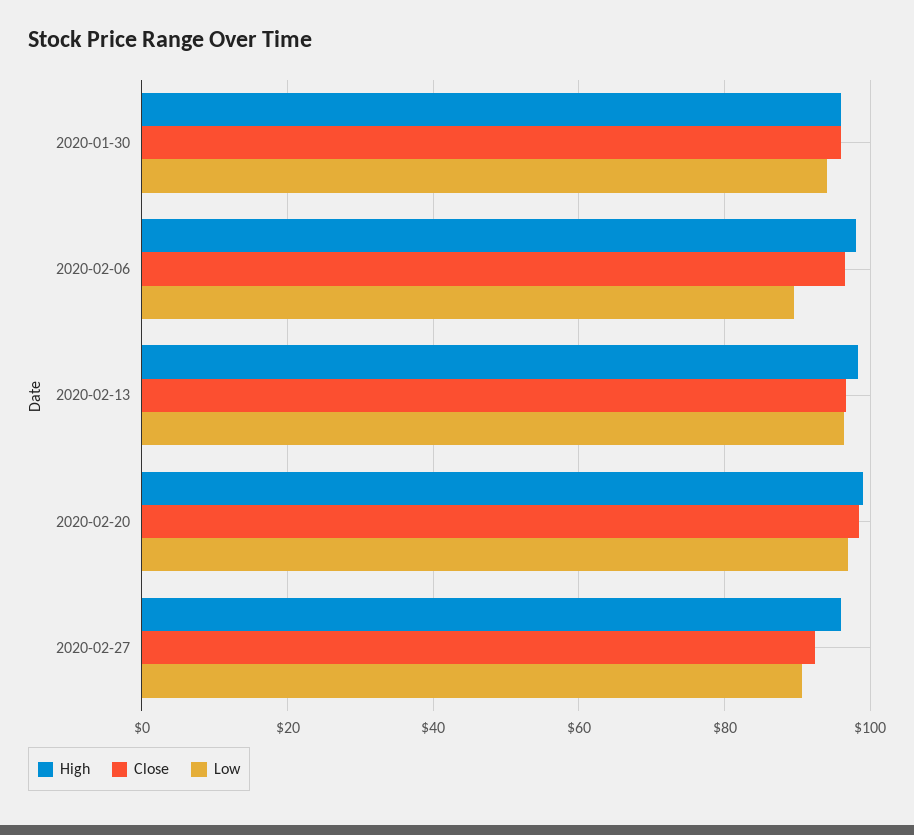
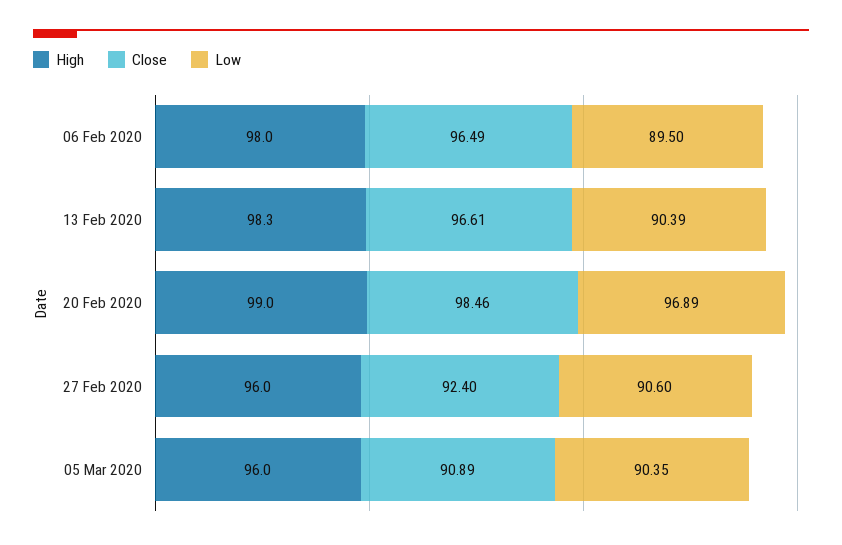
High, 2020-01-30: 96 -> none
Close, 2020-01-30: 96 -> none
Low, 2020-01-30: 94 -> none
Low, 2020-02-13: 96 -> 90.39
High, 05 Mar 2020: none -> 96
Close, 05 Mar 2020: none -> 90.89
Low, 05 Mar 2020: none -> 90.35

